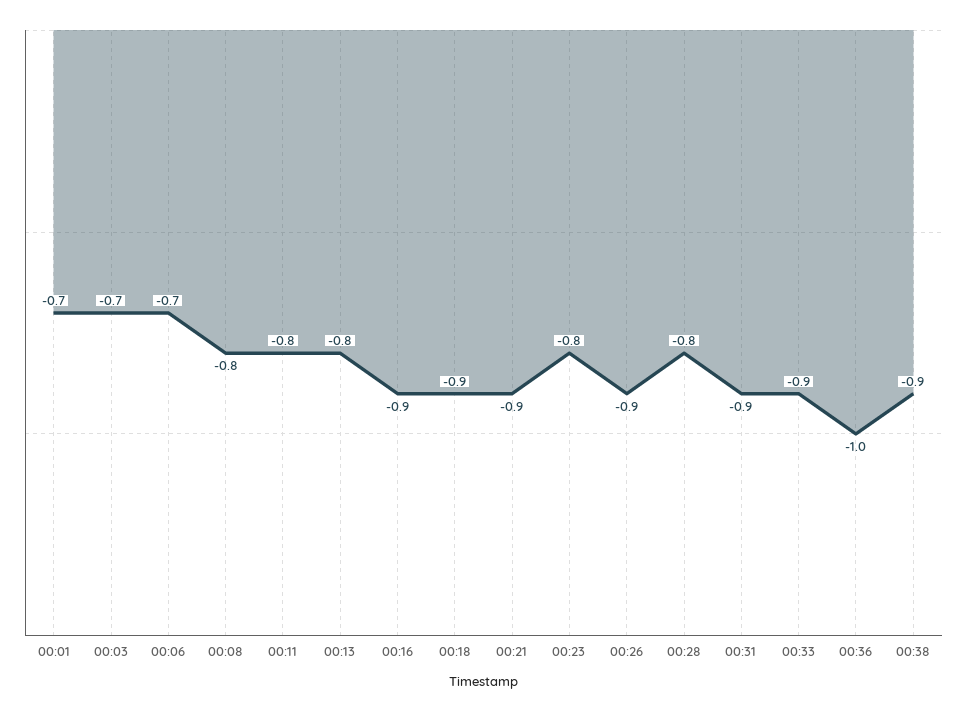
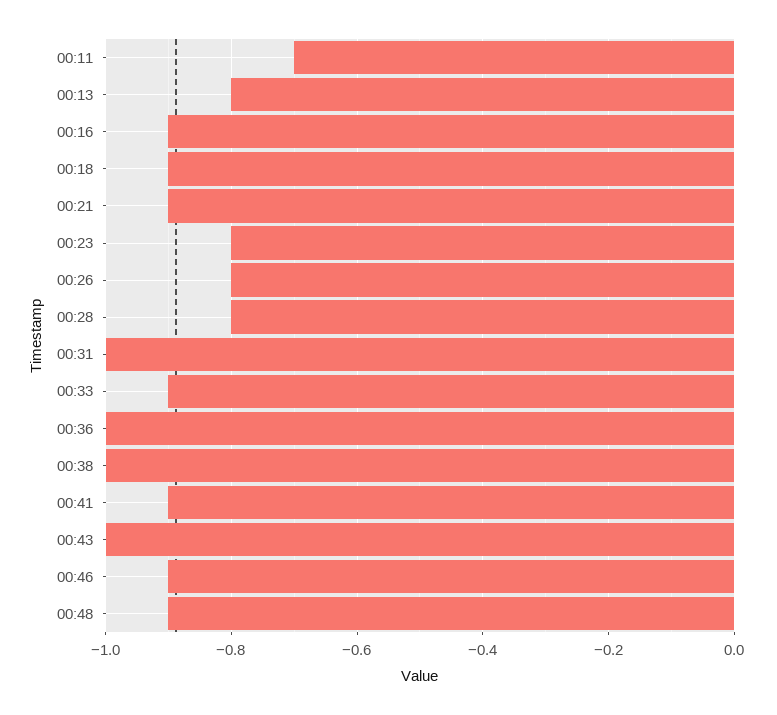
00:01: -0.7 -> none
00:03: -0.7 -> none
00:06: -0.7 -> none
00:08: -0.8 -> none
00:11: -0.8 -> -0.7
00:26: -0.9 -> -0.8
00:31: -0.9 -> -1
00:38: -0.9 -> -1
00:41: none -> -0.9
00:43: none -> -1
00:46: none -> -0.9
00:48: none -> -0.9

